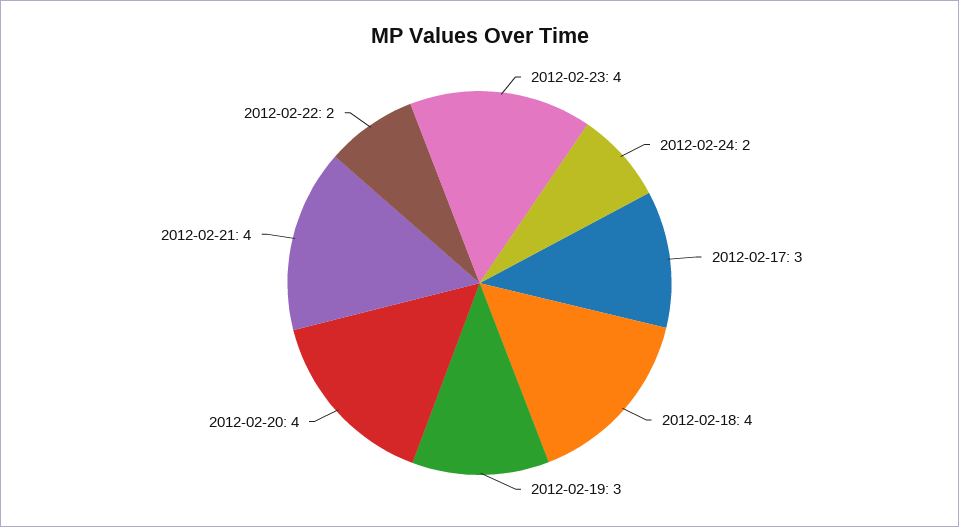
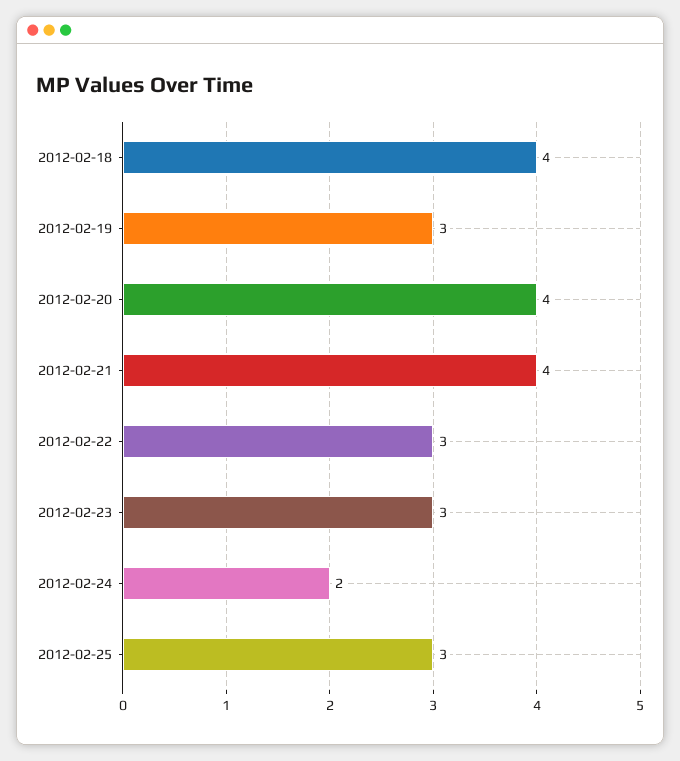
2012-02-23: 4 -> 3
2012-02-17: 3 -> none
2012-02-22: 2 -> 3
2012-02-25: none -> 3

